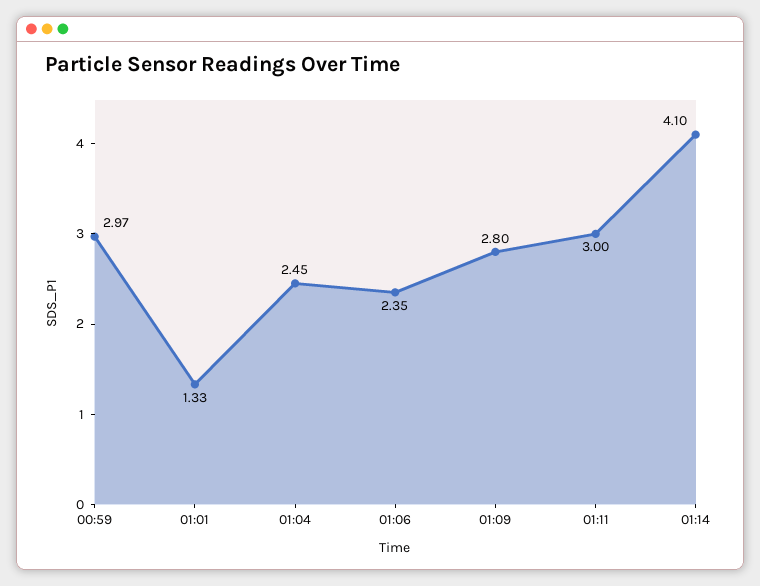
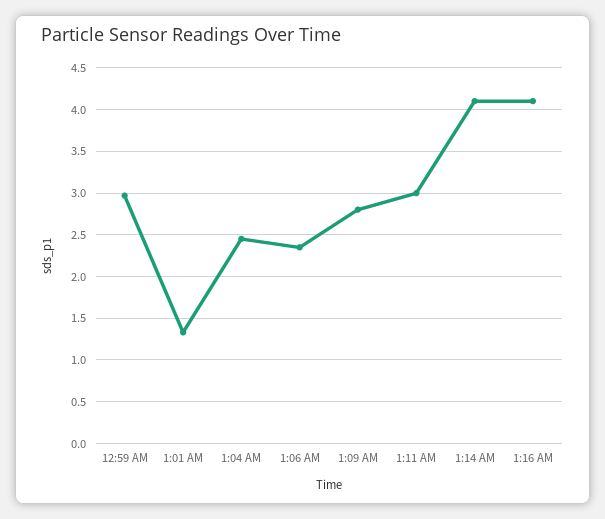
1:16 AM: none -> 4.1

